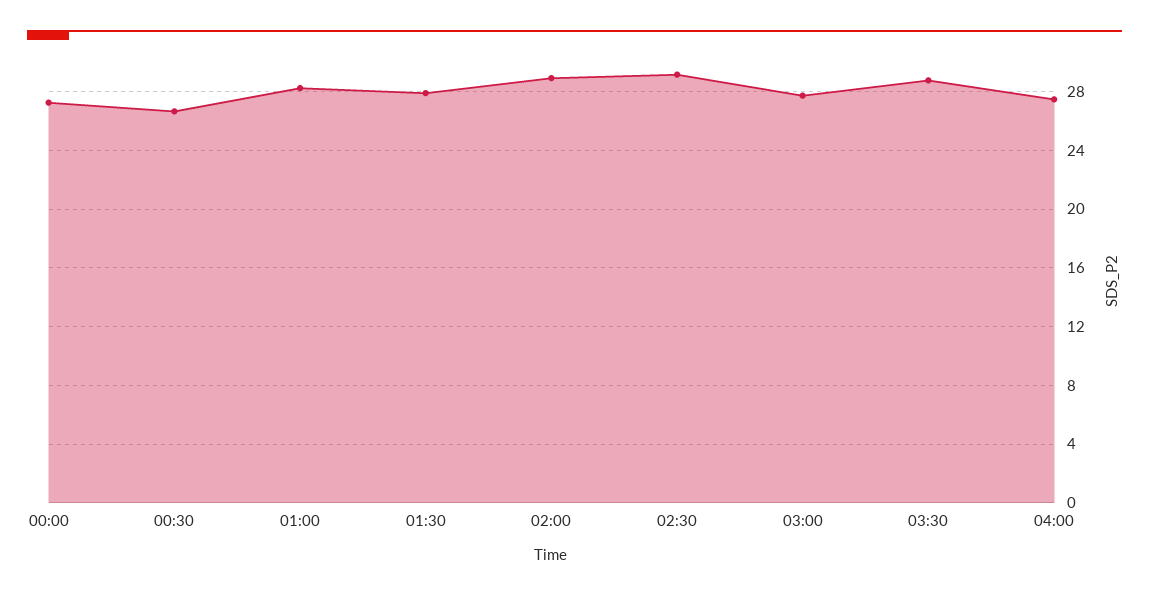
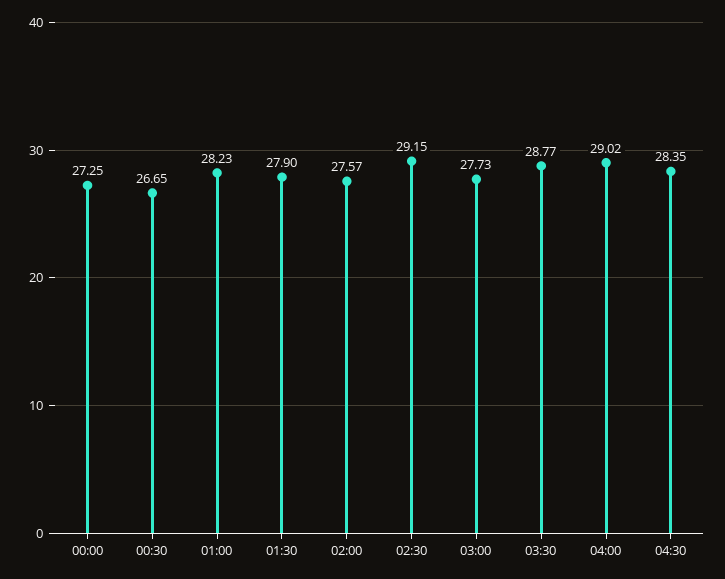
02:00: 29 -> 27.57
04:00: 27.5 -> 29.02
04:30: none -> 28.35

